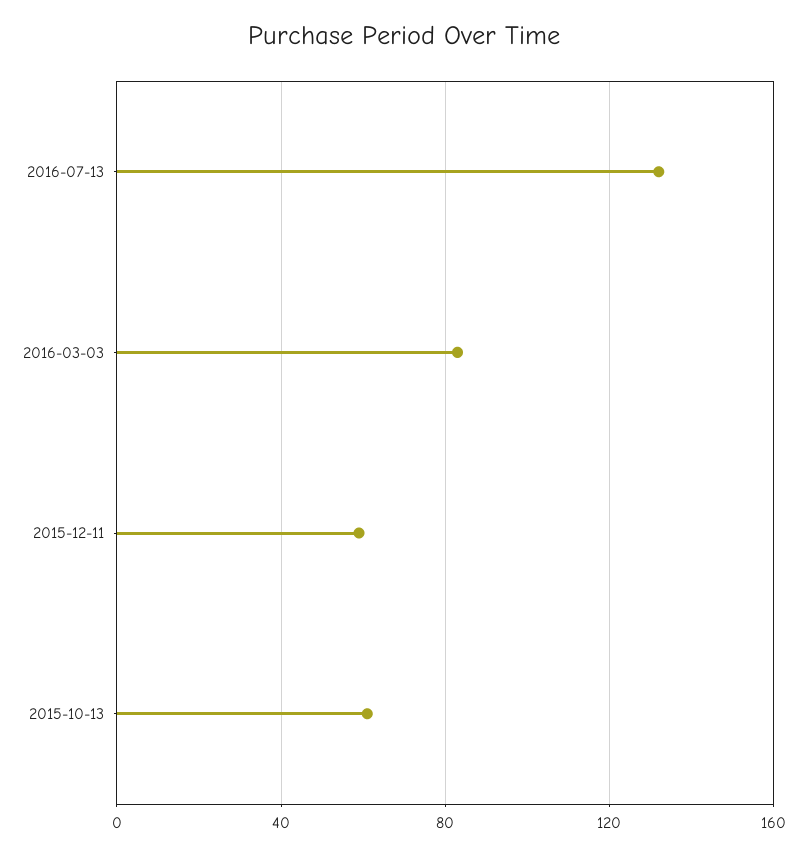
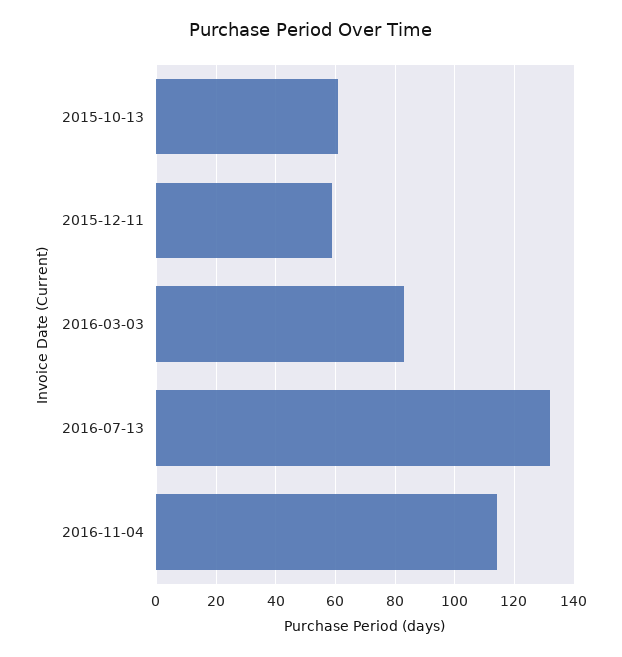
2016-11-04: none -> 115

